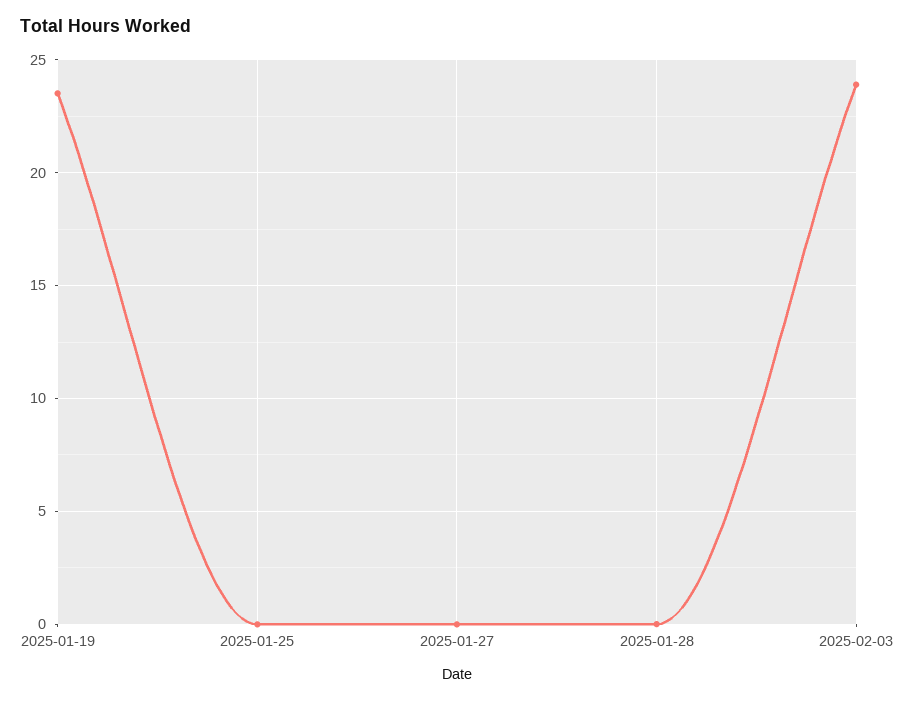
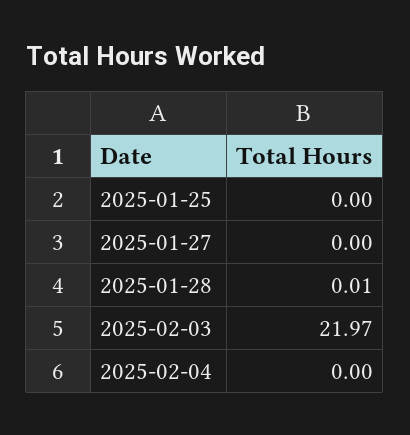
2025-01-19: 23.5 -> none
2025-02-03: 24 -> 21.97
2025-02-04: none -> 0

